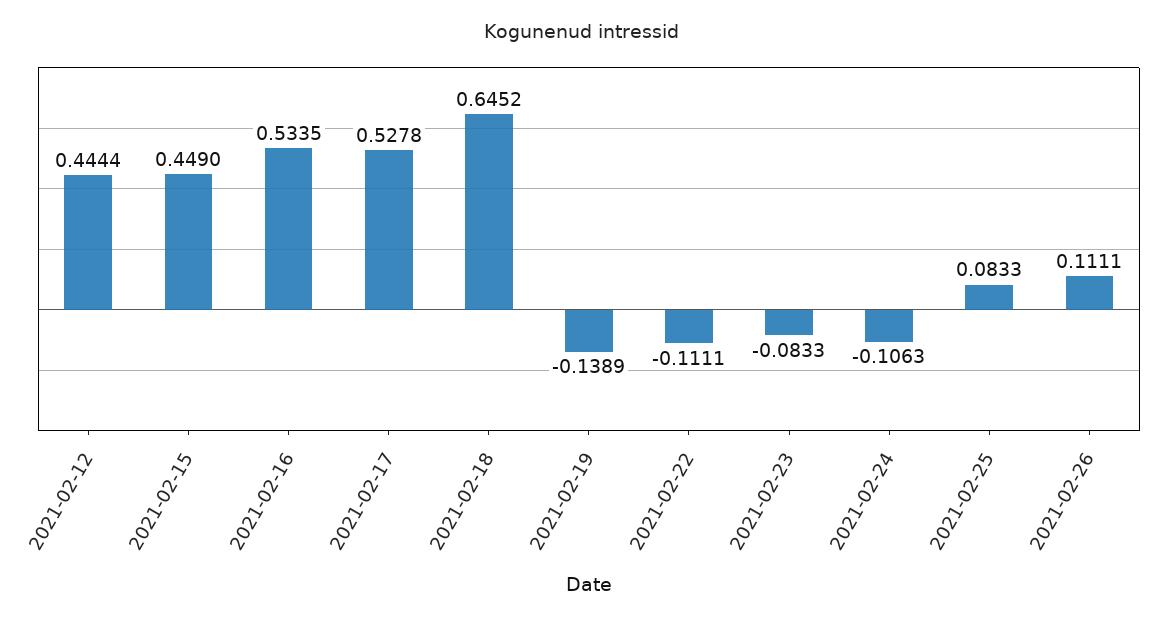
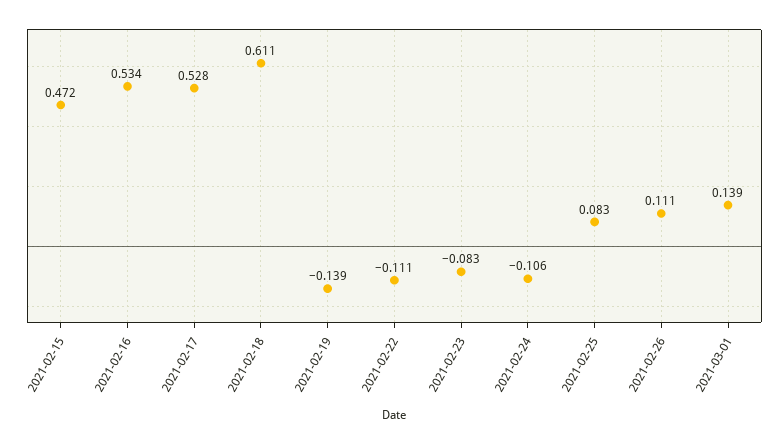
2021-02-12: 0.4444 -> none
2021-02-15: 0.449 -> 0.472
2021-02-18: 0.6452 -> 0.611
2021-03-01: none -> 0.139

